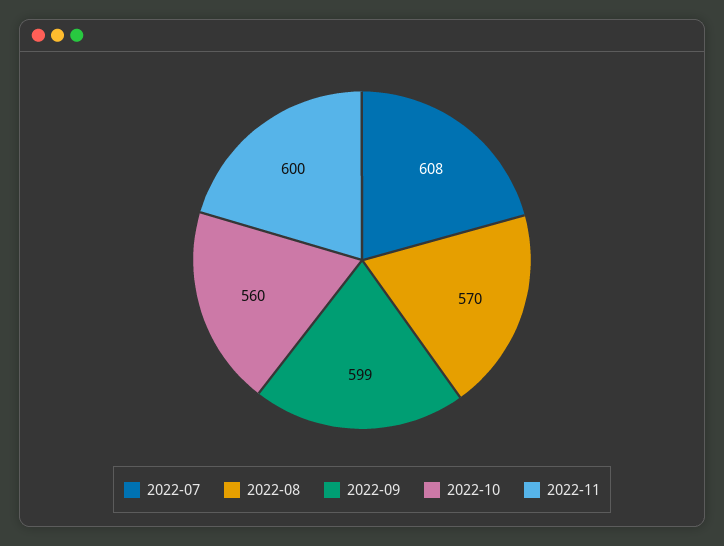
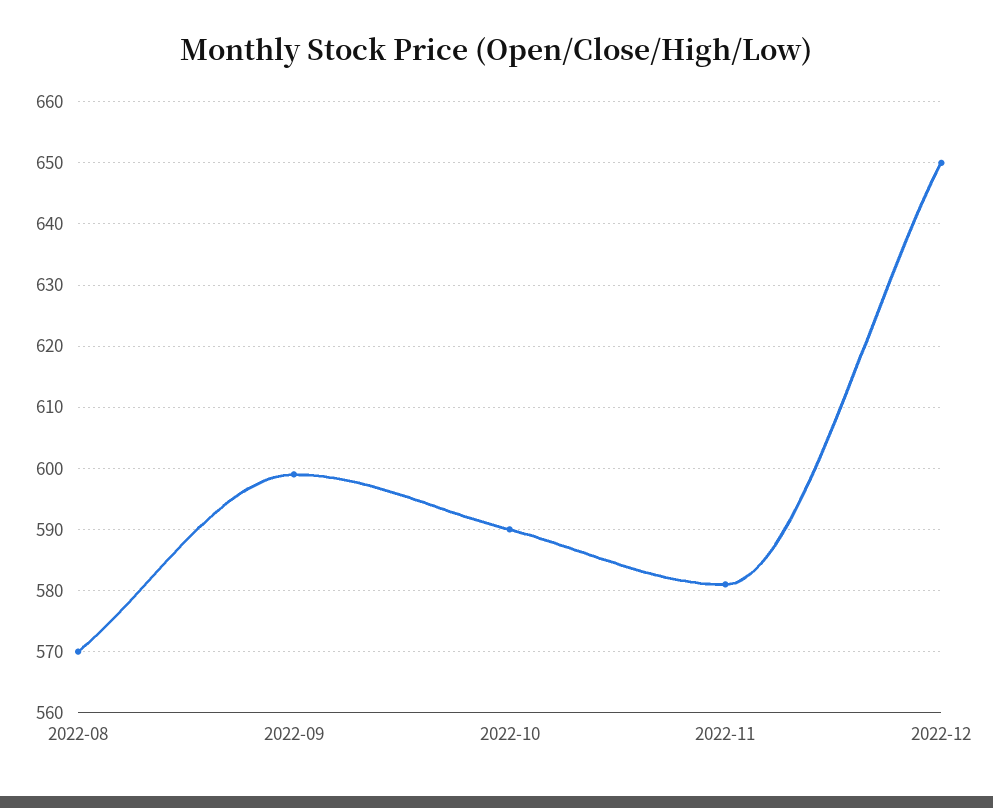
2022-07: 608 -> none
2022-10: 560 -> 590
2022-11: 600 -> 581
2022-12: none -> 650

